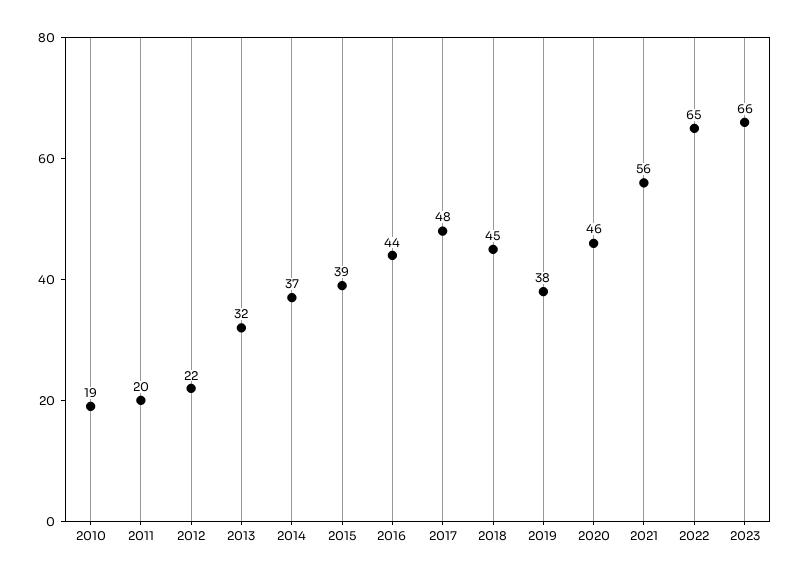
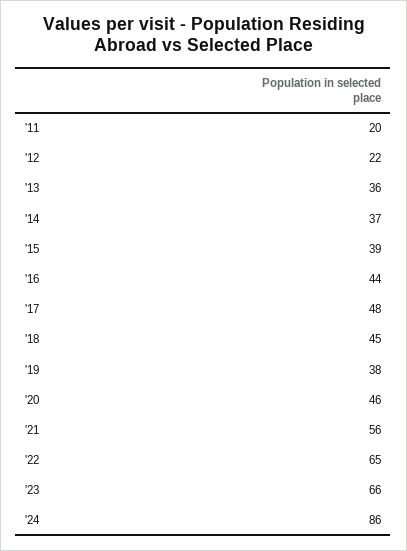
2010: 19 -> none
2013: 32 -> 36
'24: none -> 86

